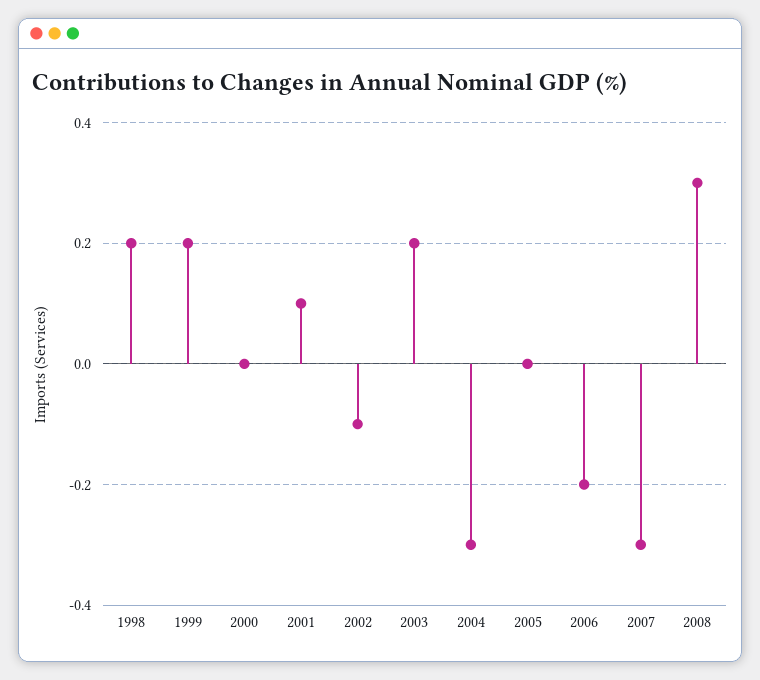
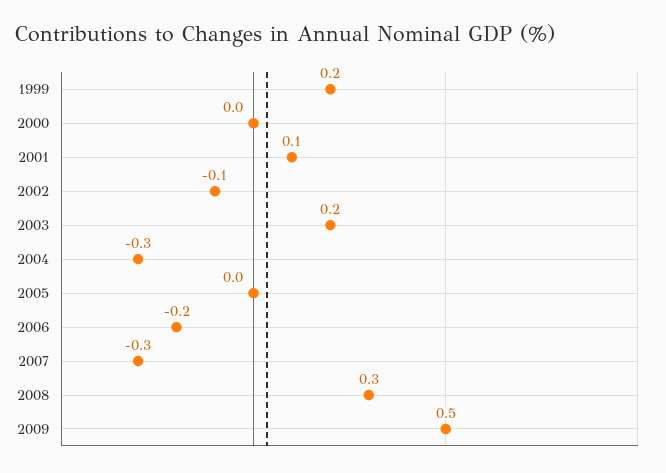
1998: 0.2 -> none
2009: none -> 0.5

